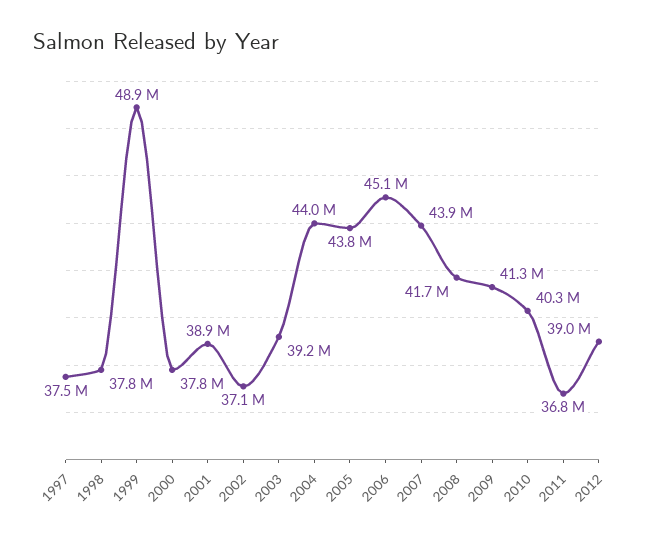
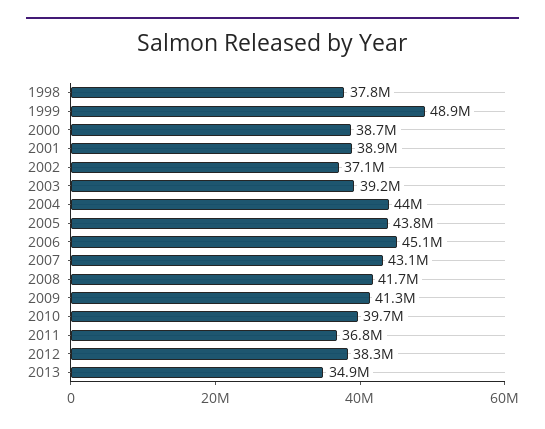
1997: 37500000 -> none
2000: 37800000 -> 38700000
2007: 43900000 -> 43100000
2010: 40300000 -> 39700000
2012: 39000000 -> 38300000
2013: none -> 34900000

